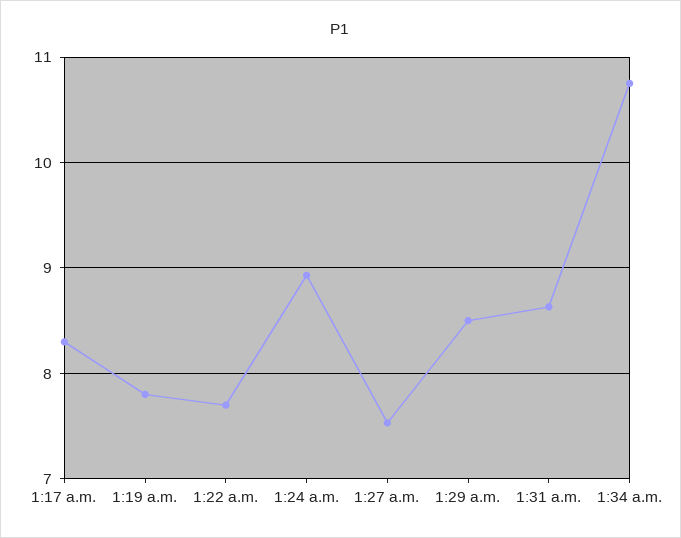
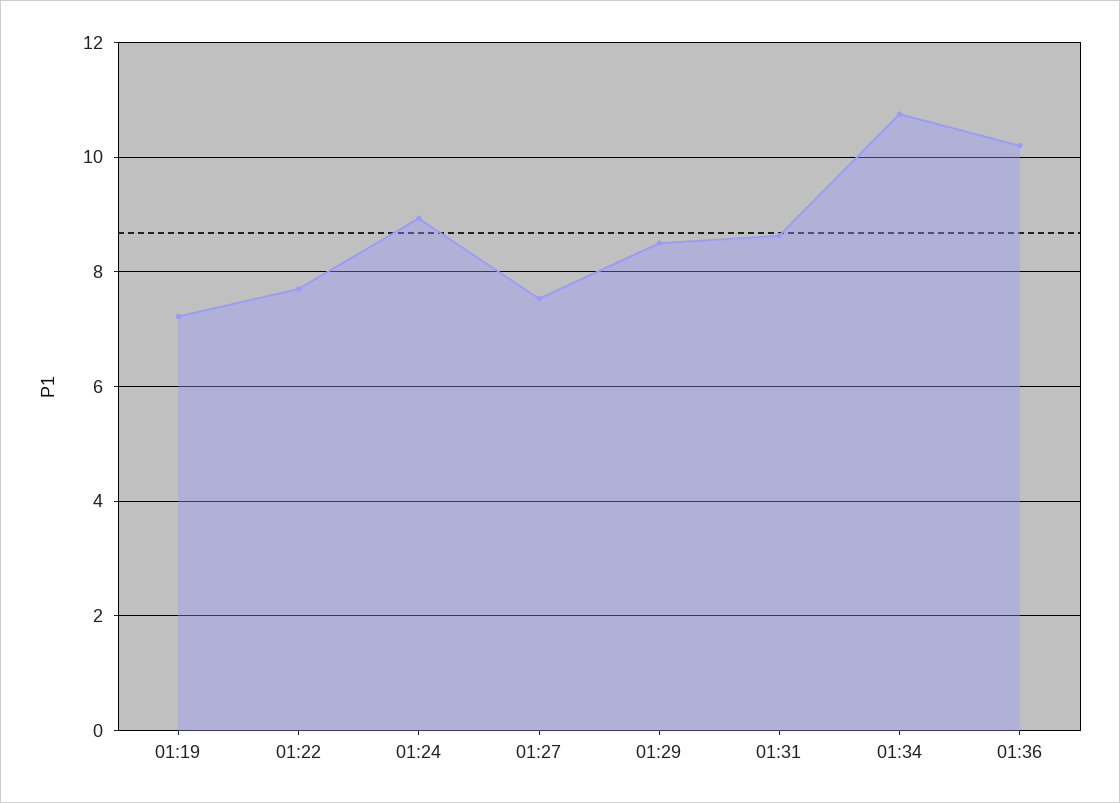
1:17 a.m.: 8.3 -> none
1:19 a.m.: 7.8 -> 7.2
01:36: none -> 10.2

